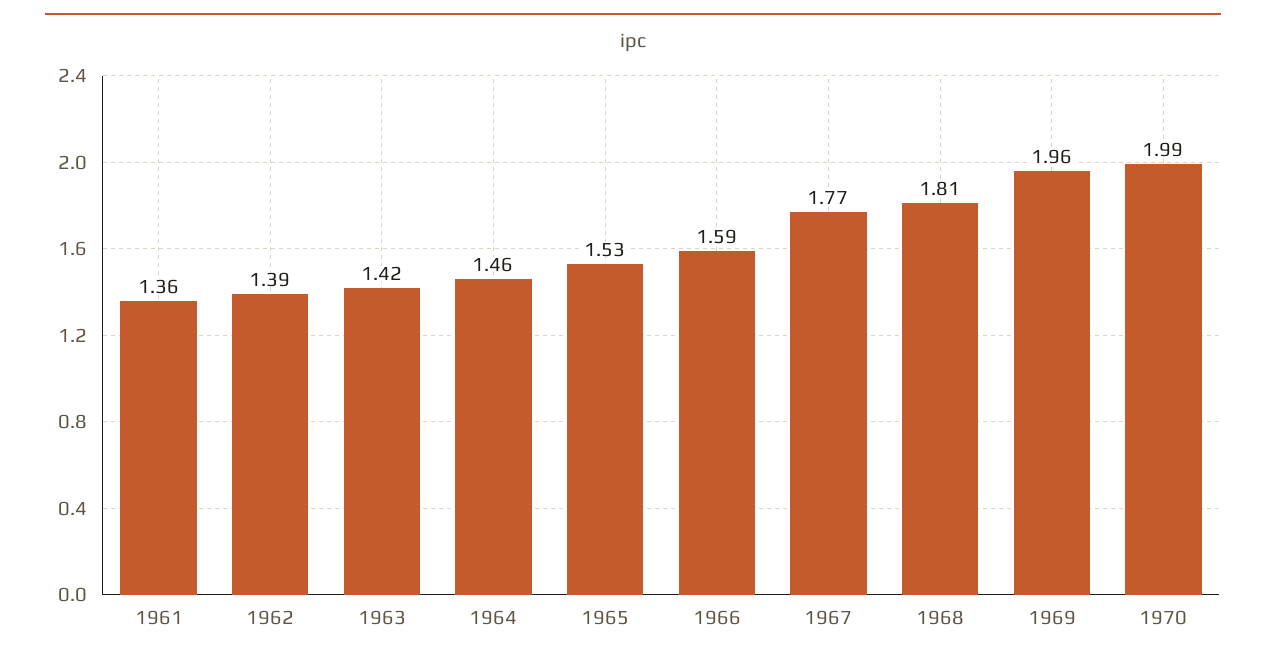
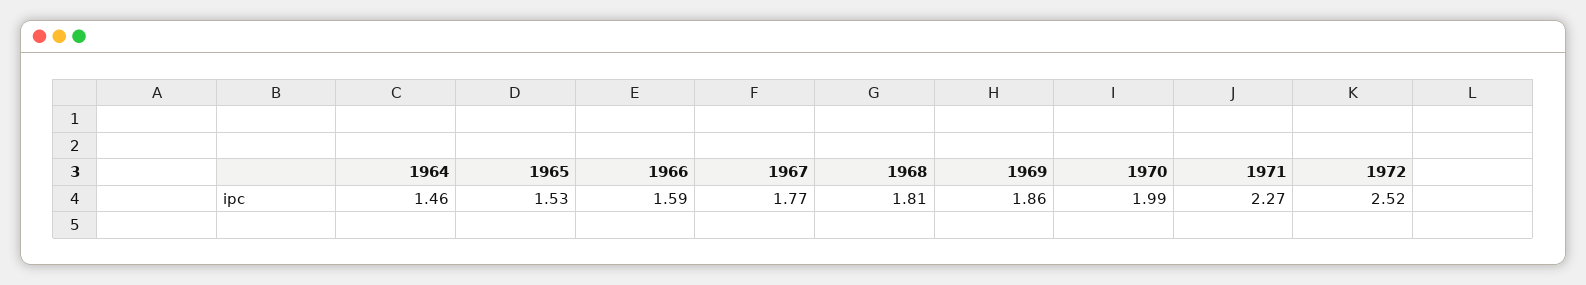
1961: 1.36 -> none
1962: 1.39 -> none
1963: 1.42 -> none
1969: 1.96 -> 1.86
1971: none -> 2.27
1972: none -> 2.52

